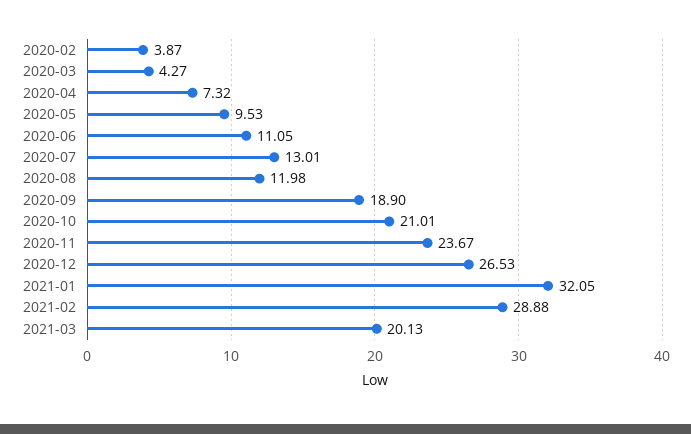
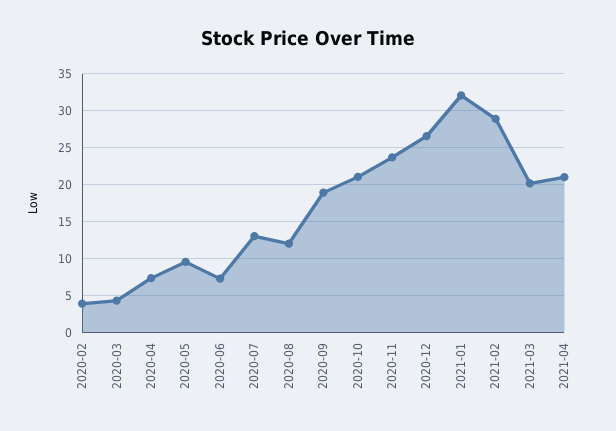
2020-06: 11.05 -> 7
2021-04: none -> 21

